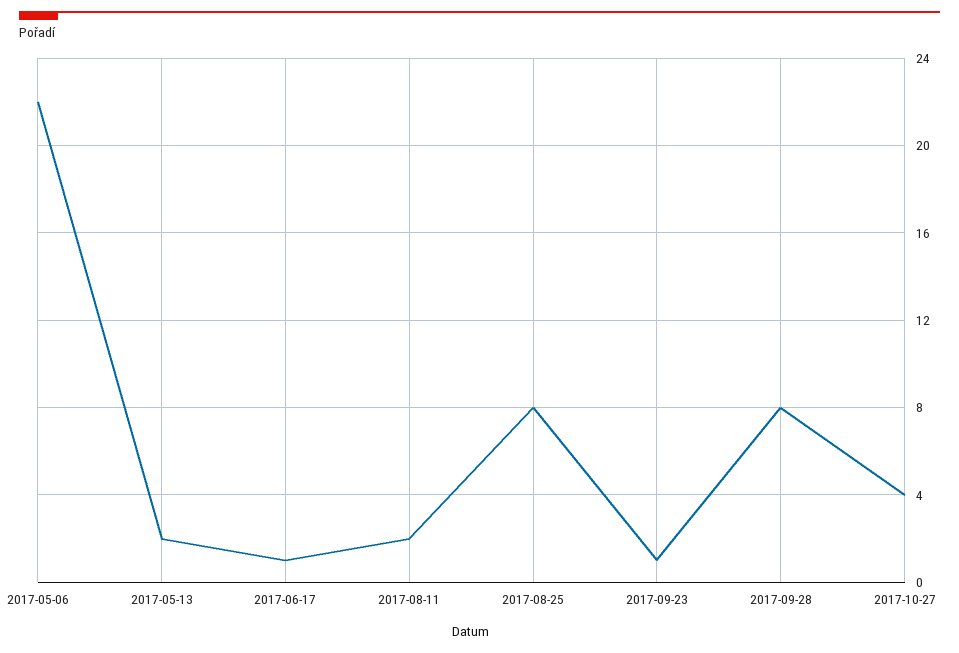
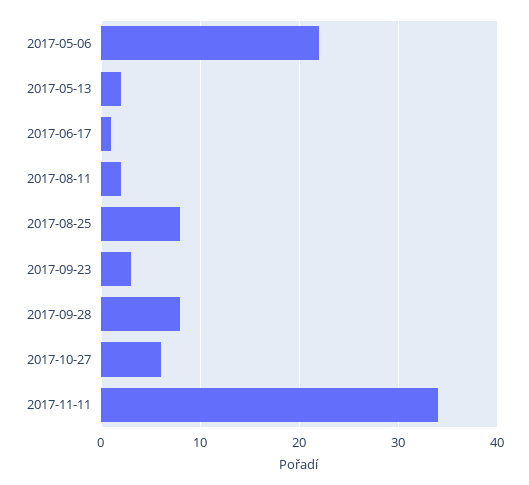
2017-09-23: 1 -> 3
2017-10-27: 4 -> 6
2017-11-11: none -> 34

